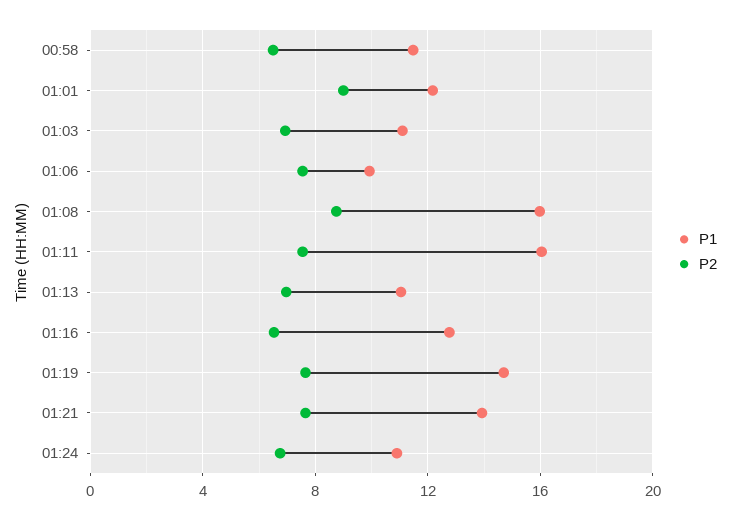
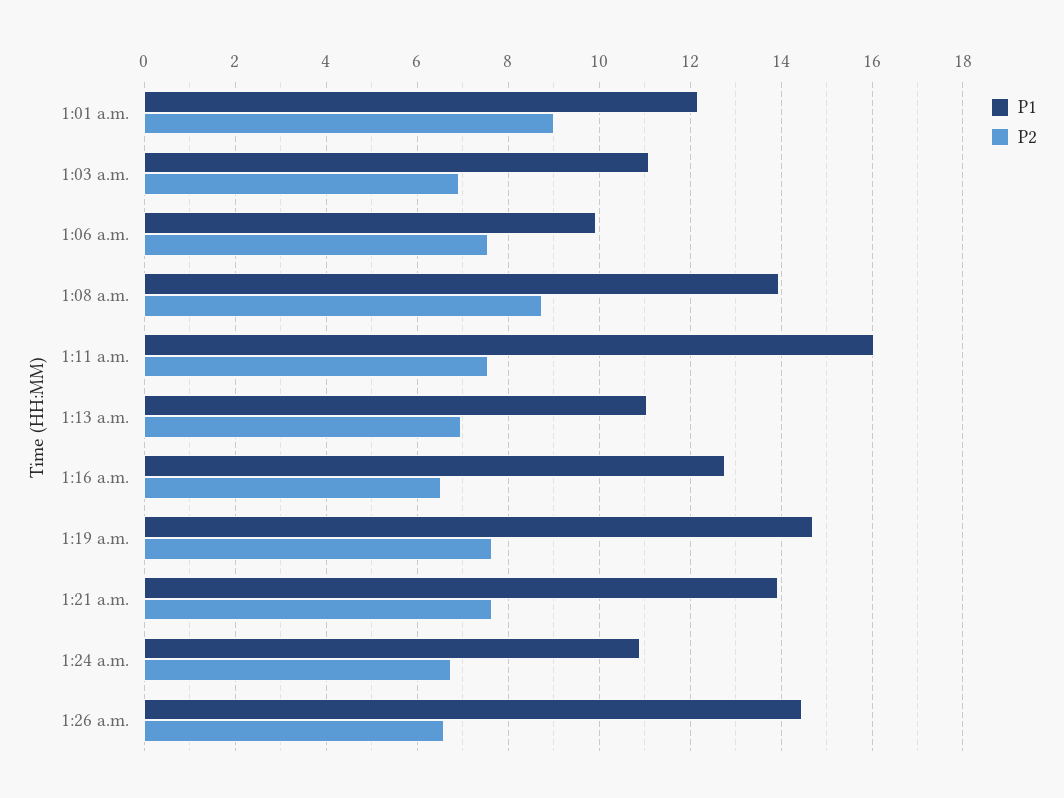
P1, 00:58: 11.5 -> none
P2, 00:58: 6.5 -> none
P1, 01:08: 16 -> 14
P1, 1:26 a.m.: none -> 14.4
P2, 1:26 a.m.: none -> 6.6

